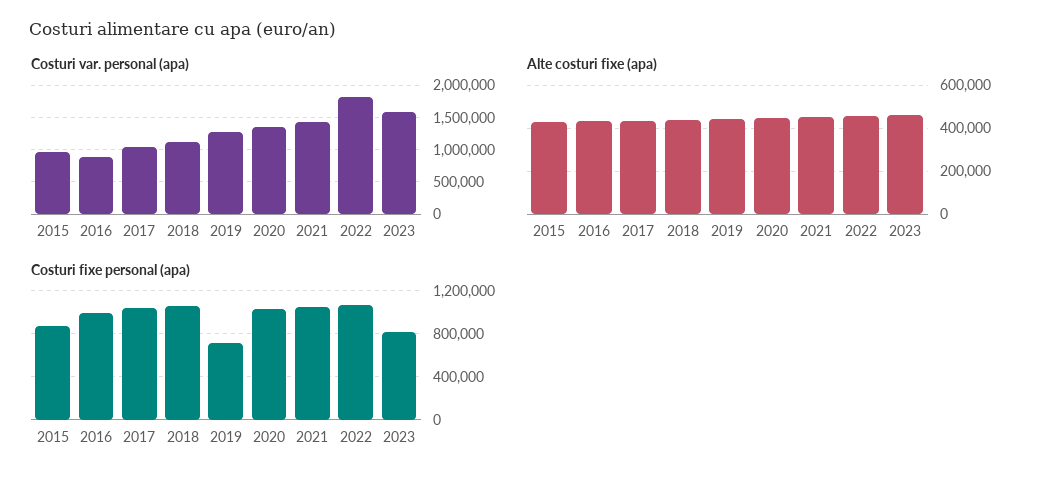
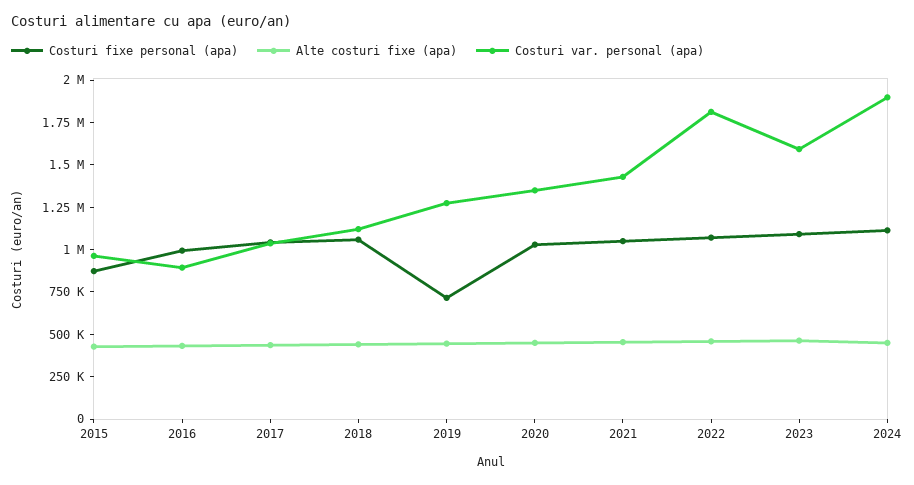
Costuri fixe personal (apa), 2023: 800000 -> 1100000
Costuri fixe personal (apa), 2024: none -> 1100000
Alte costuri fixe (apa), 2024: none -> 450000
Costuri var. personal (apa), 2024: none -> 1900000

